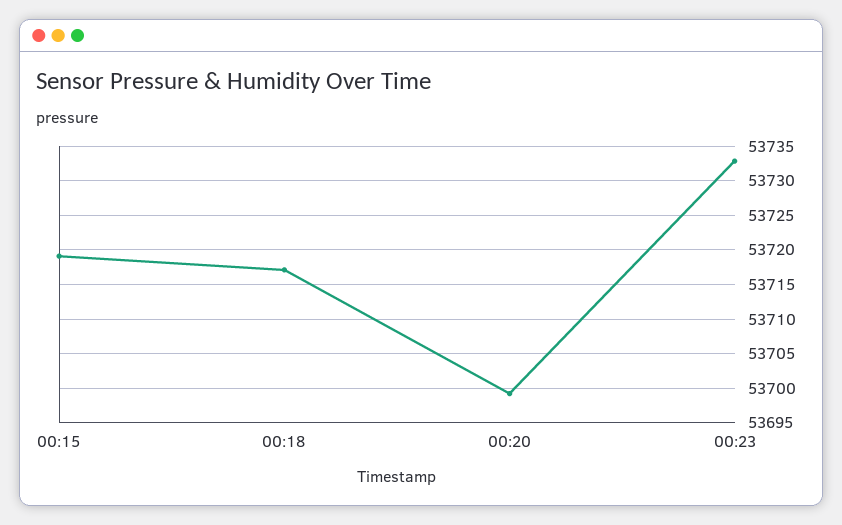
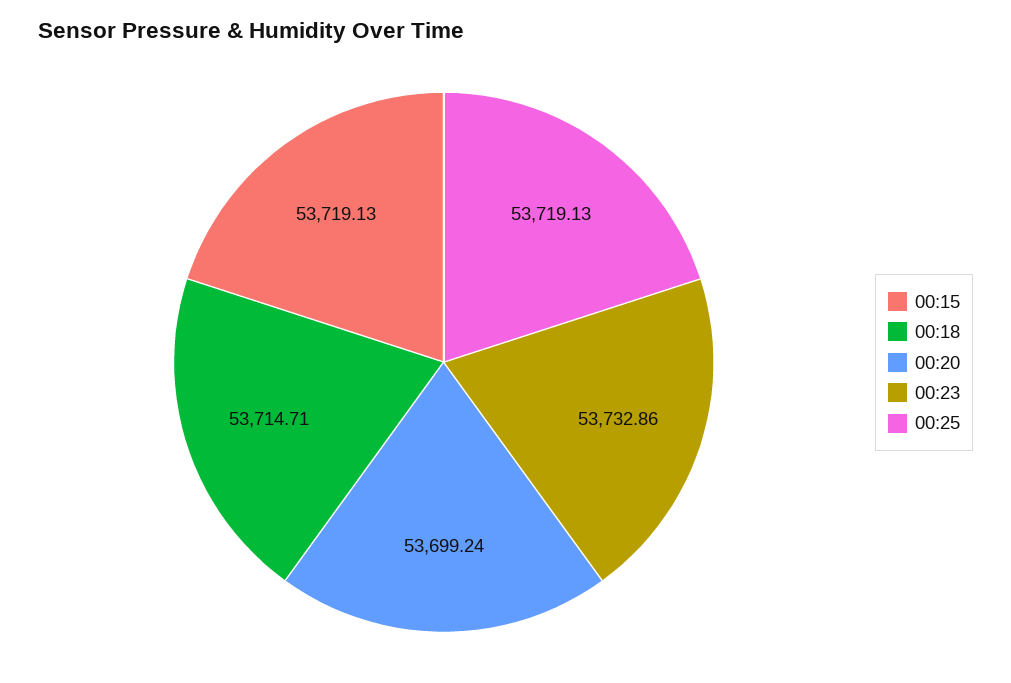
00:18: 53717 -> 53714.71
00:25: none -> 53719.13

